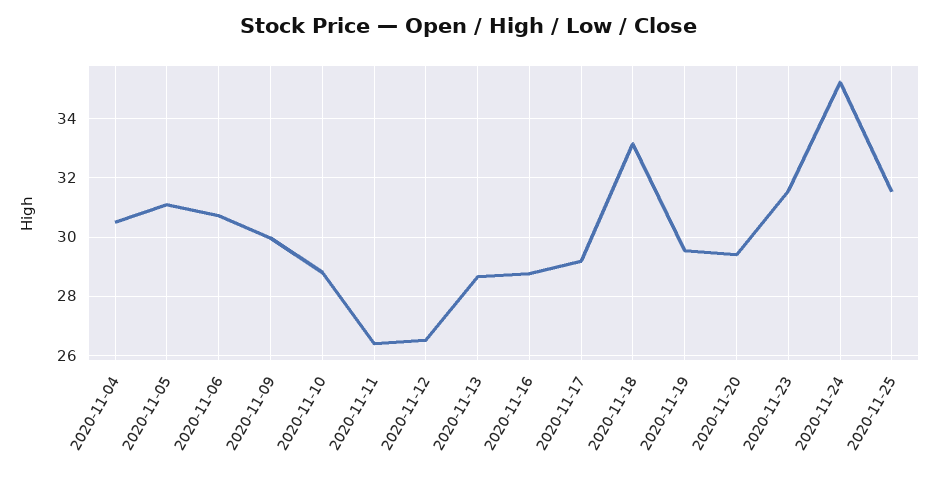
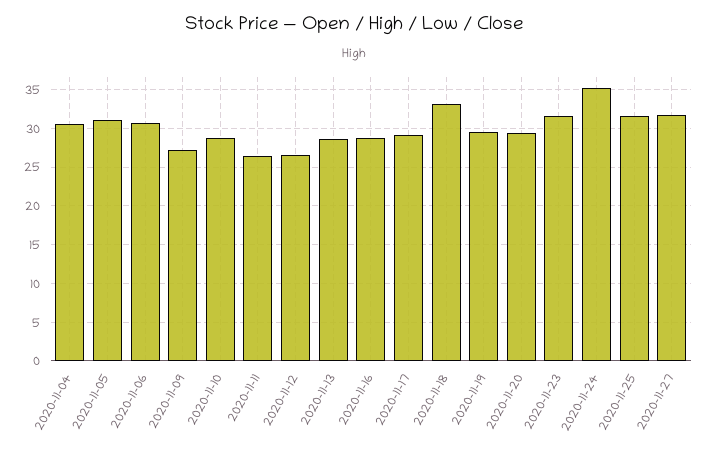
2020-11-09: 30 -> 27
2020-11-27: none -> 32

